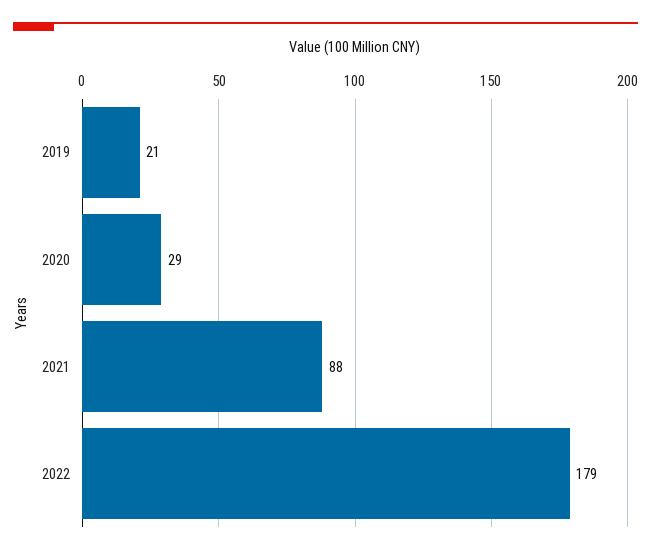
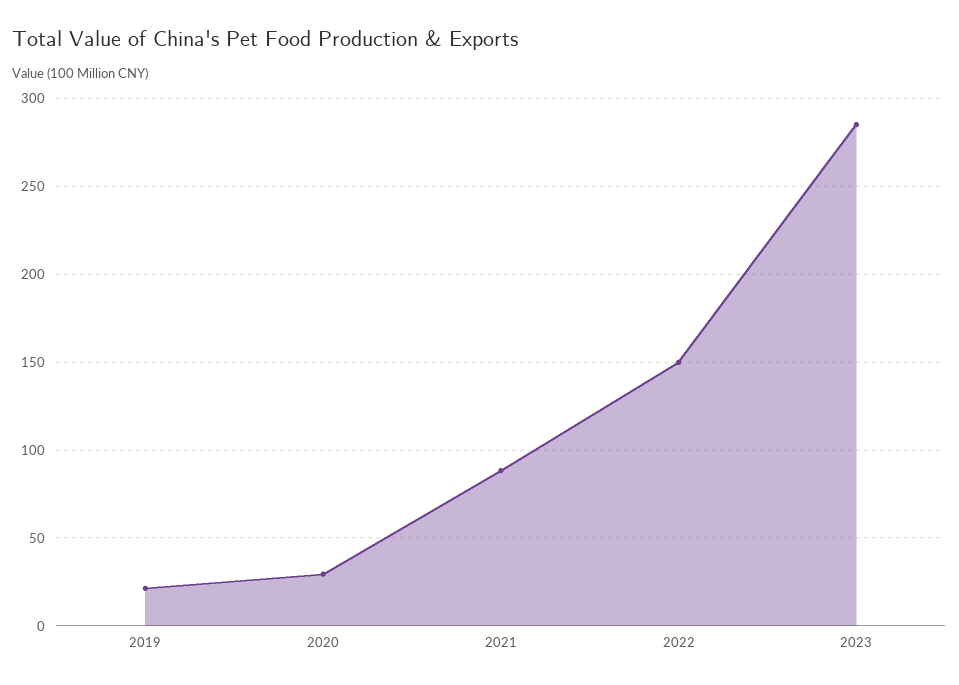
2022: 179 -> 150
2023: none -> 285

